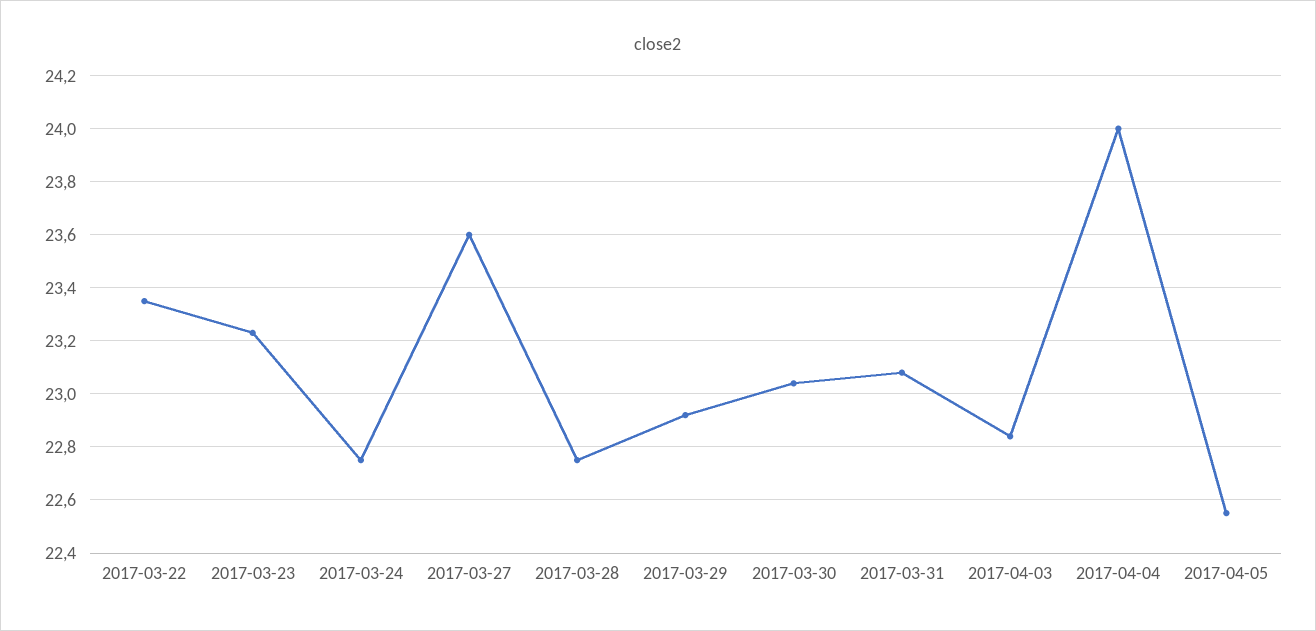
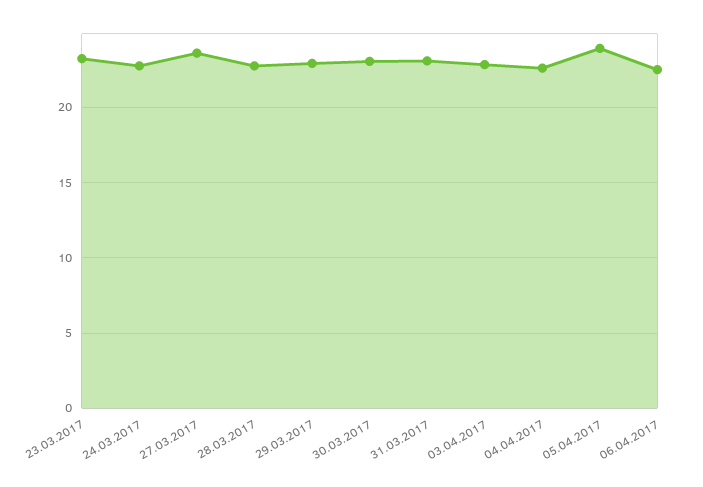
2017-03-22: 23.35 -> none
2017-04-04: 24 -> 22.5
2017-04-05: 22.55 -> 24
06.04.2017: none -> 22.5

